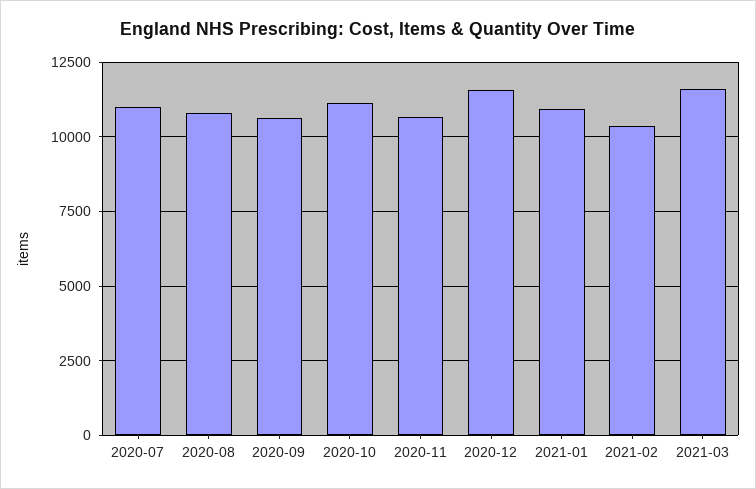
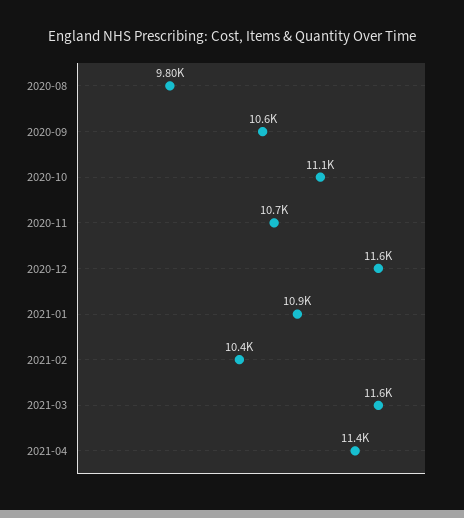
2020-07: 11000 -> none
2020-08: 10750 -> 9800
2021-04: none -> 11400

